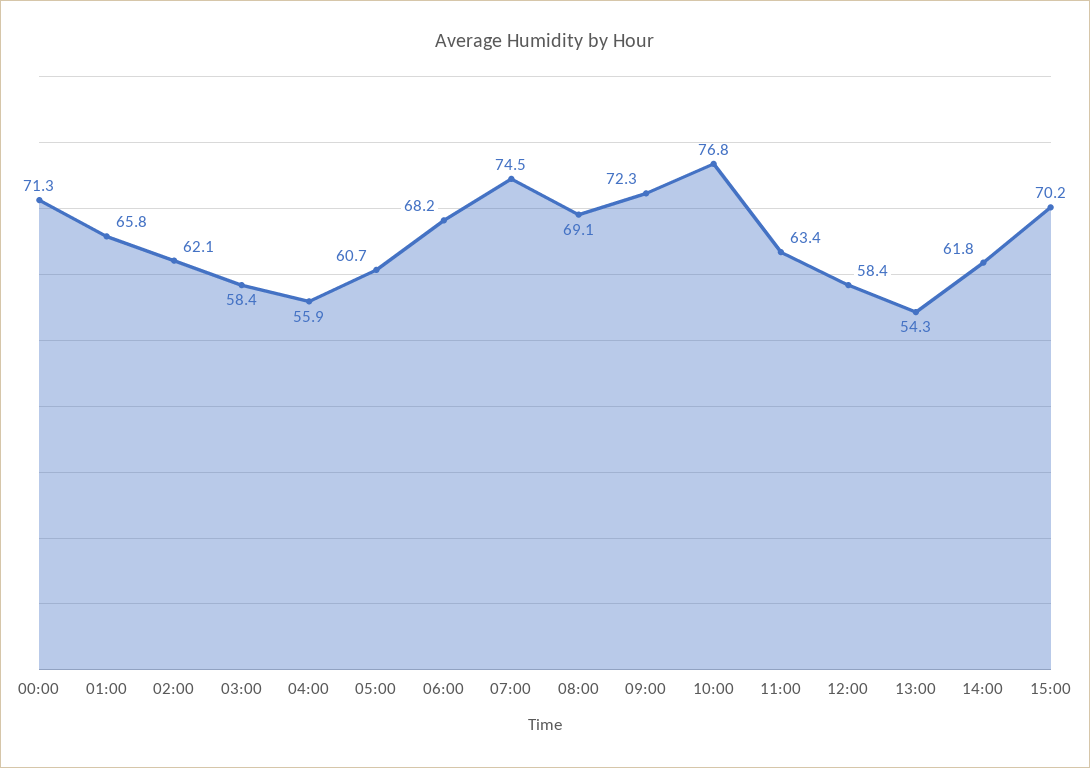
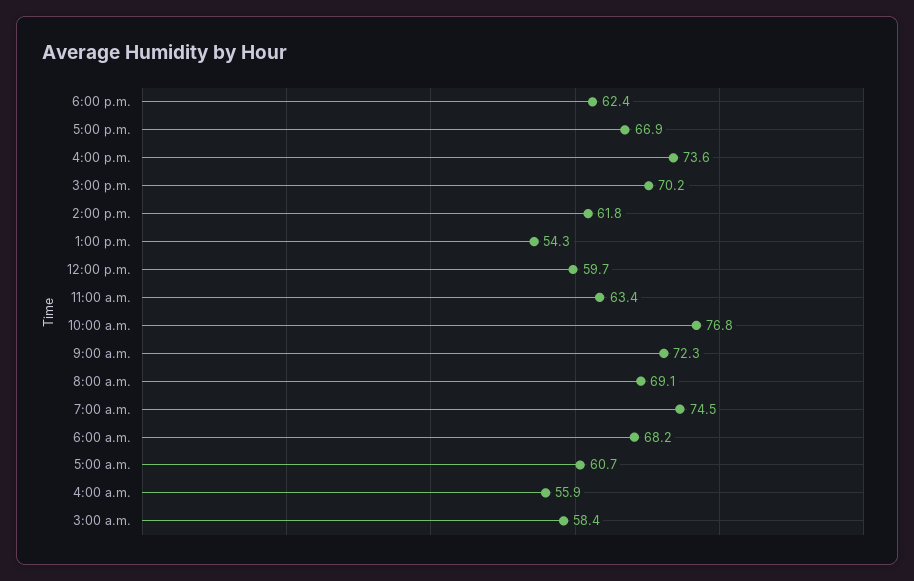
00:00: 71.3 -> none
01:00: 65.8 -> none
02:00: 62.1 -> none
12:00: 58.4 -> 59.7
6:00 p.m.: none -> 62.4
5:00 p.m.: none -> 66.9
4:00 p.m.: none -> 73.6

